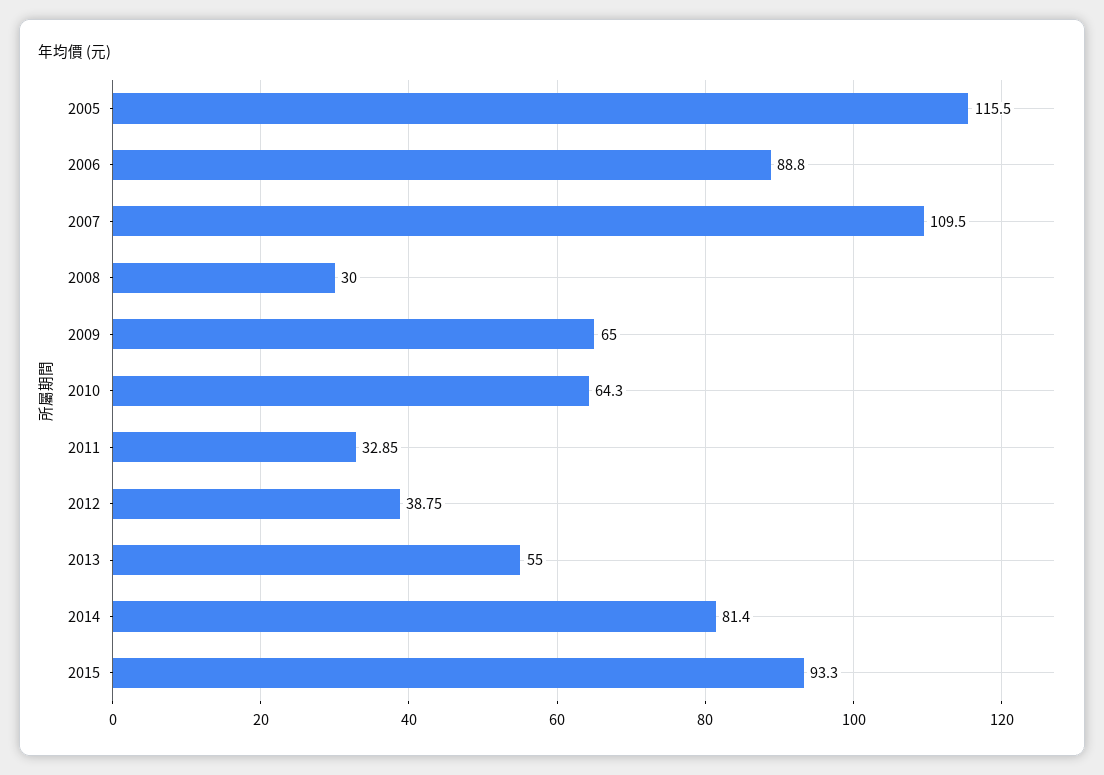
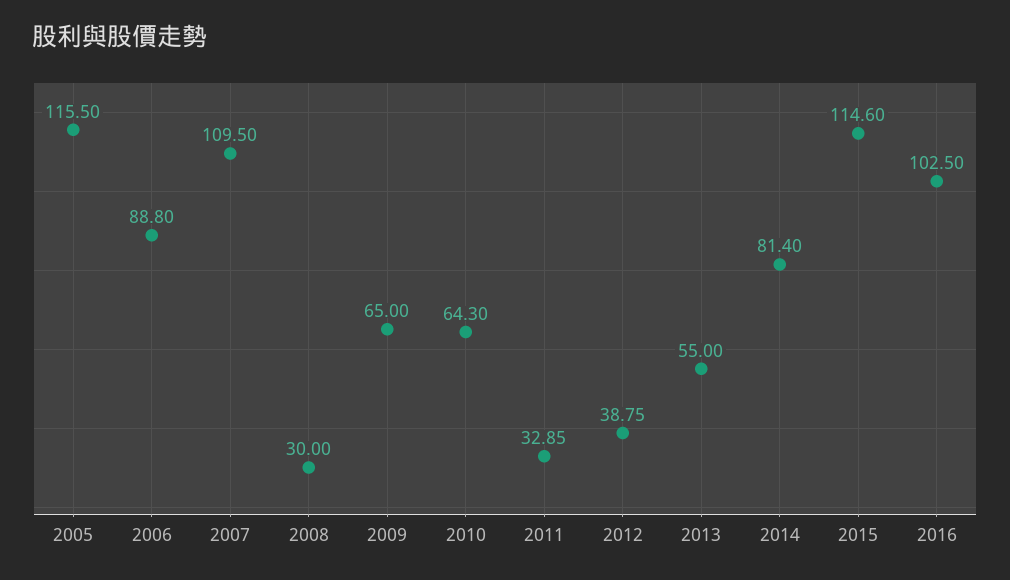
2015: 93.3 -> 114.6
2016: none -> 102.5

